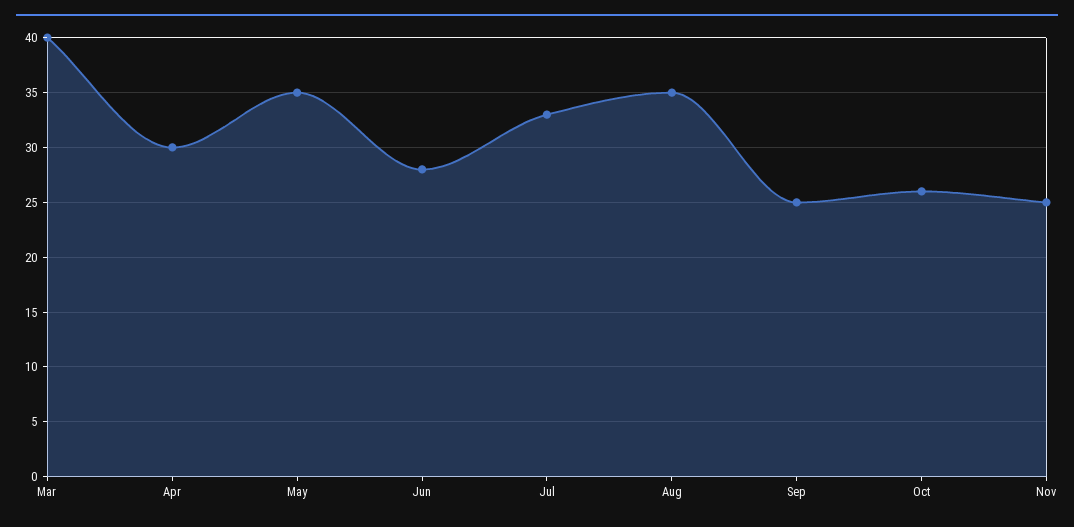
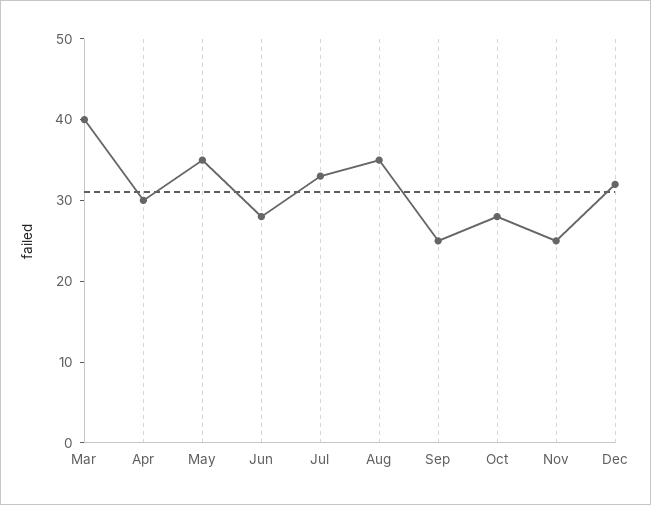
Oct: 26 -> 28
Dec: none -> 32

